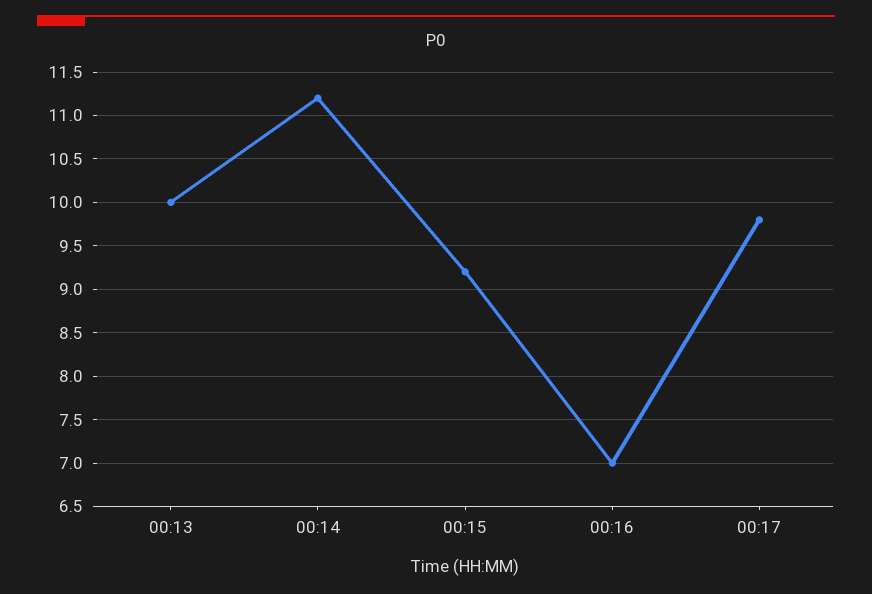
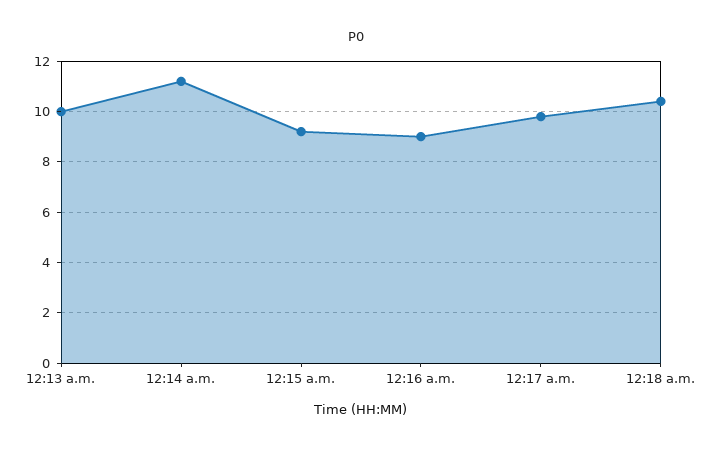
00:16: 7 -> 9
12:18 a.m.: none -> 10.5

